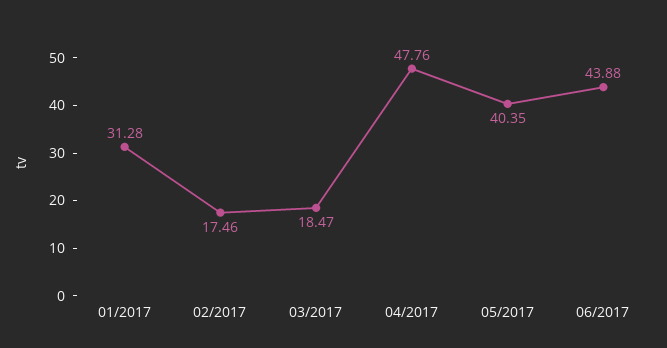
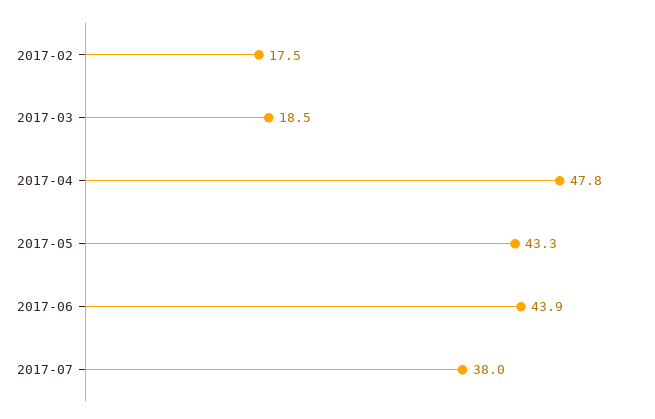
01/2017: 31.28 -> none
05/2017: 40.35 -> 43.3
2017-07: none -> 38

